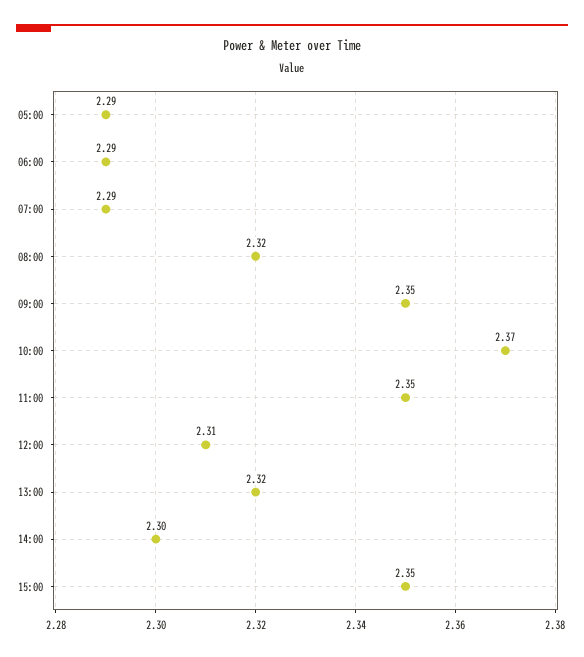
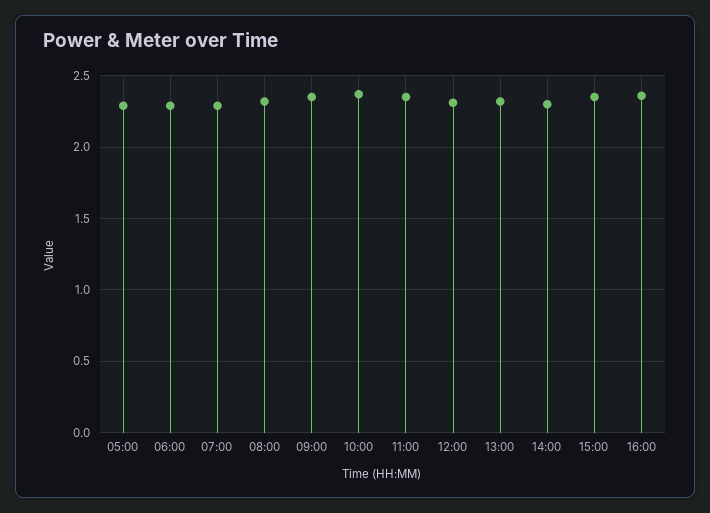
16:00: none -> 2.35

